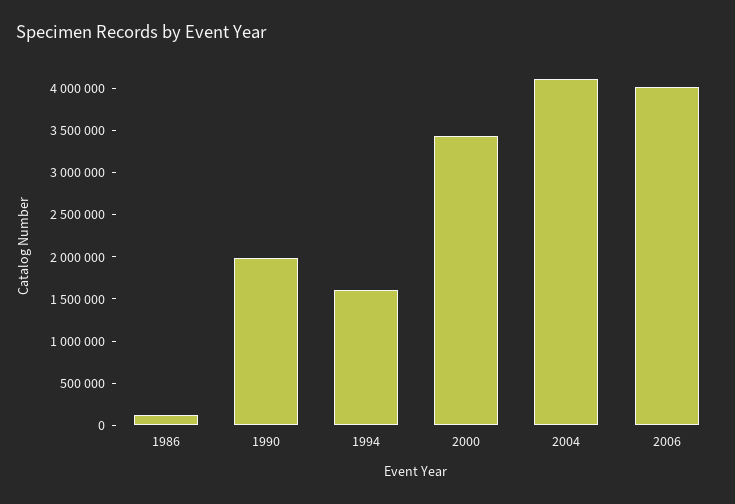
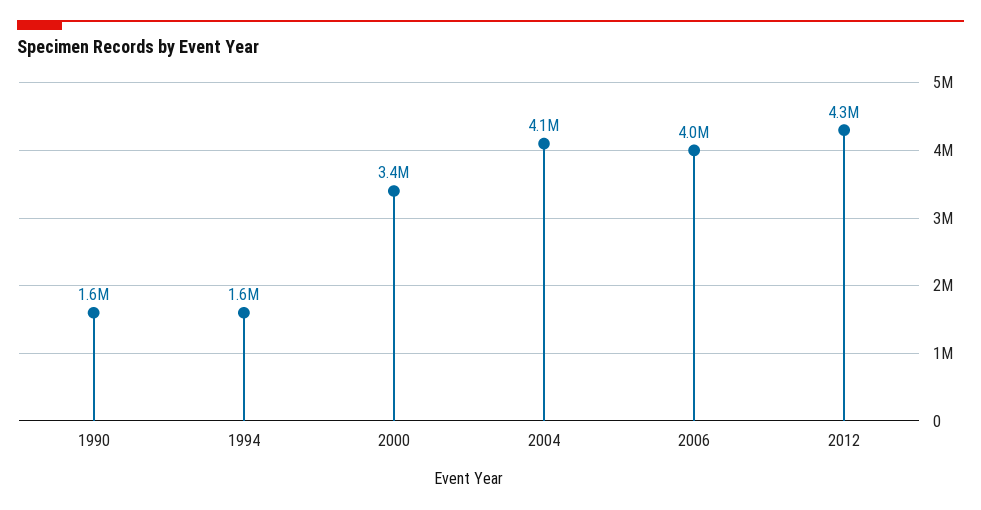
1986: 100000 -> none
1990: 2000000 -> 1600000
2012: none -> 4300000

